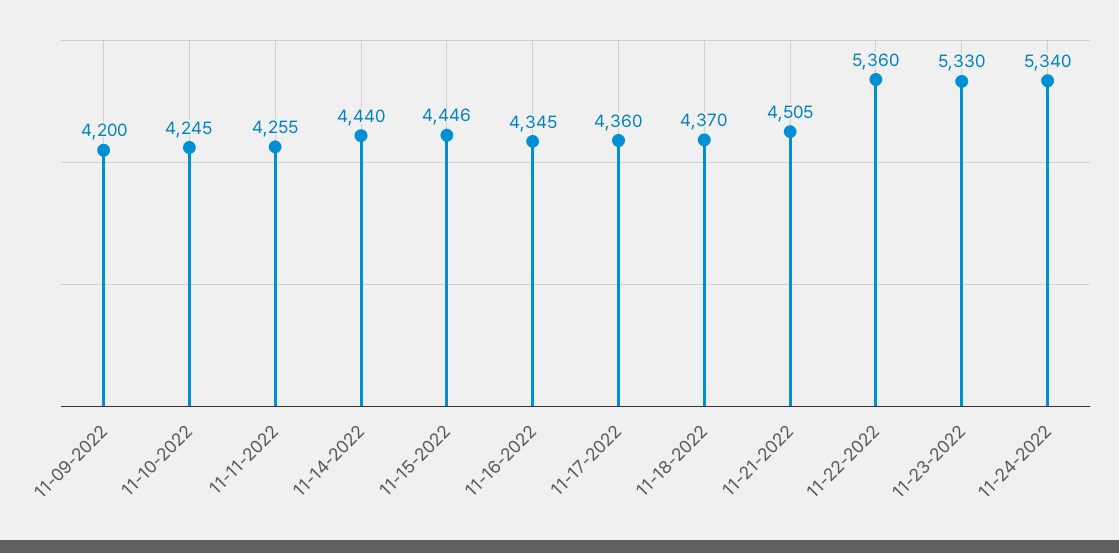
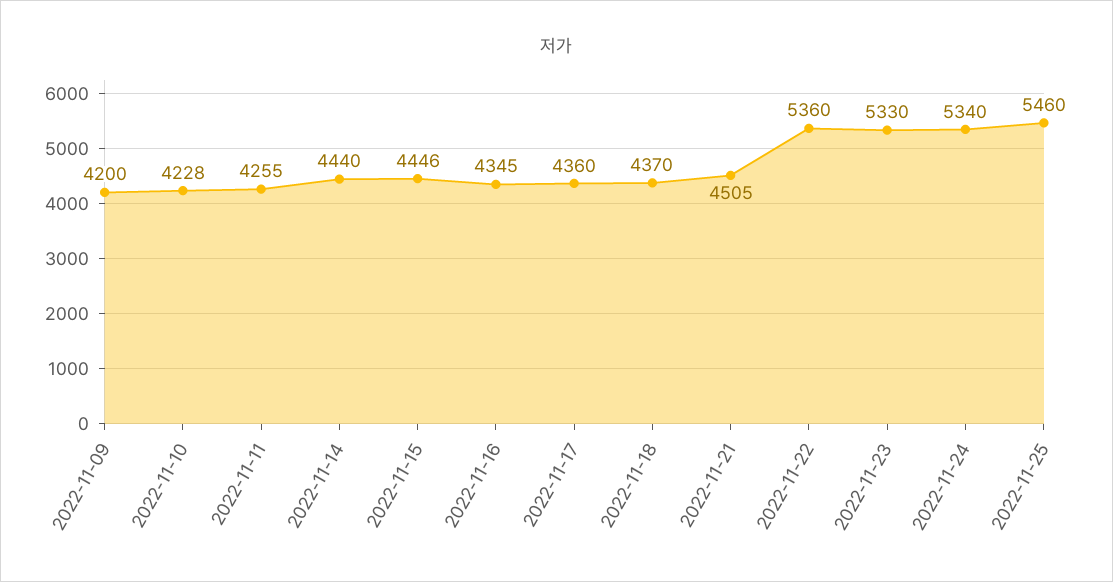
11-10-2022: 4245 -> 4228
2022-11-25: none -> 5460

